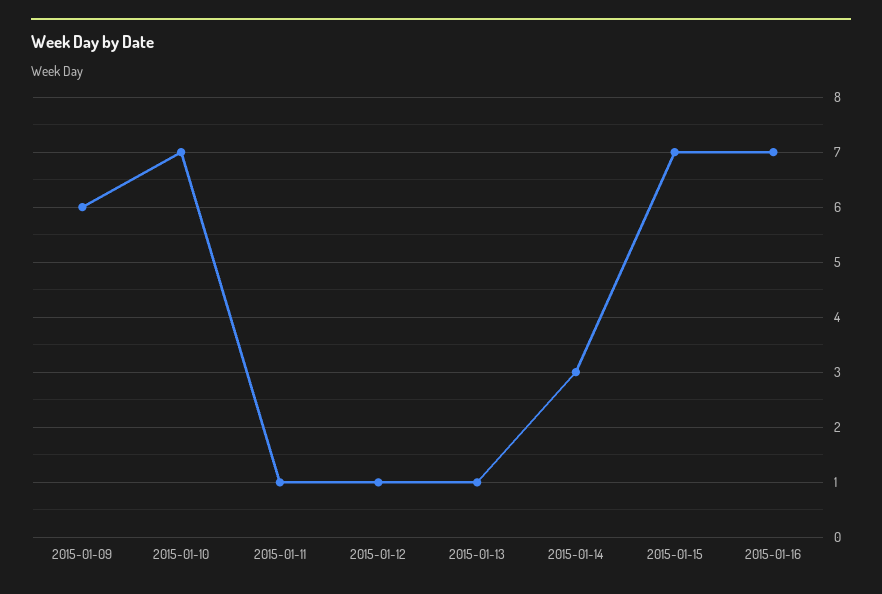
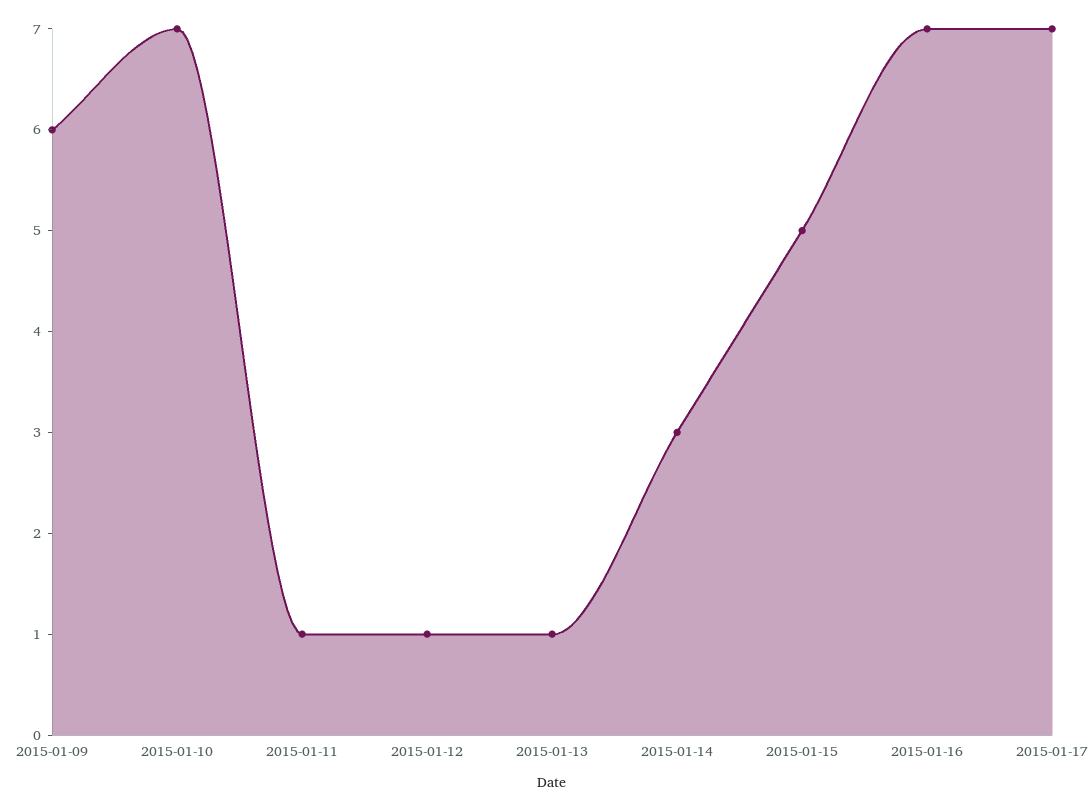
2015-01-15: 7 -> 5
2015-01-17: none -> 7

